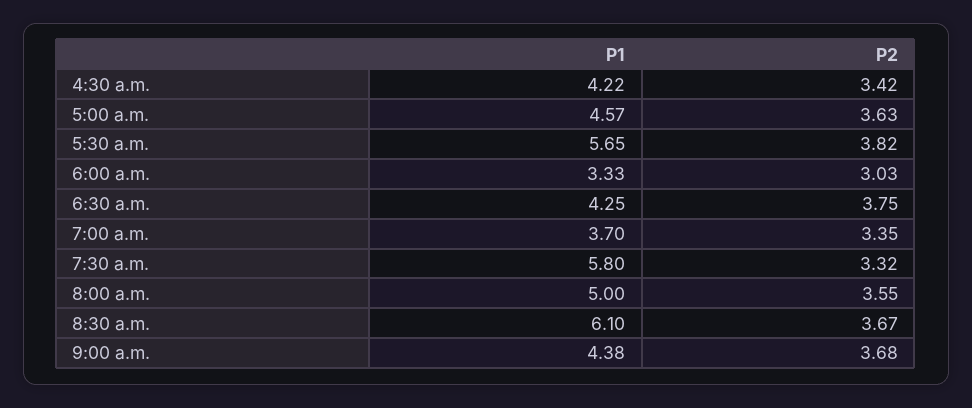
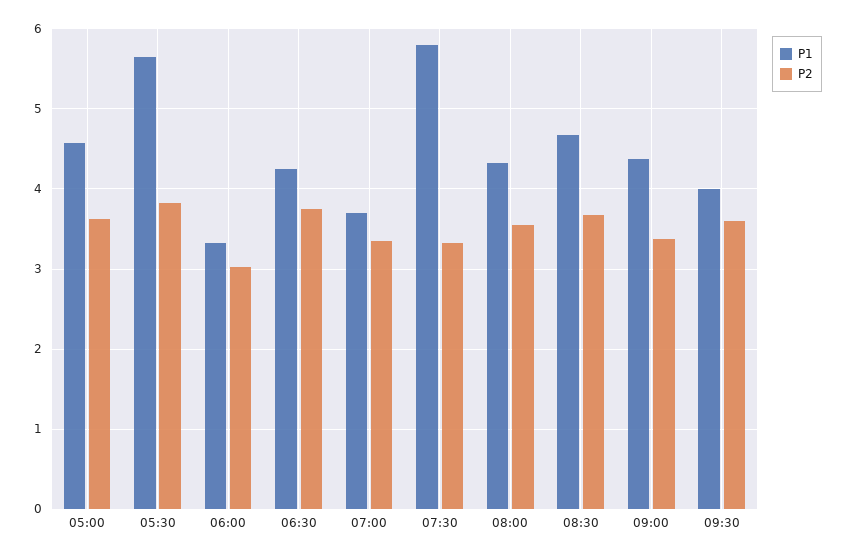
P1, 4:30 a.m.: 4.22 -> none
P2, 4:30 a.m.: 3.42 -> none
P1, 8:00 a.m.: 5 -> 4.3
P1, 8:30 a.m.: 6.1 -> 4.7
P2, 9:00 a.m.: 3.68 -> 3.4
P1, 09:30: none -> 4
P2, 09:30: none -> 3.6

